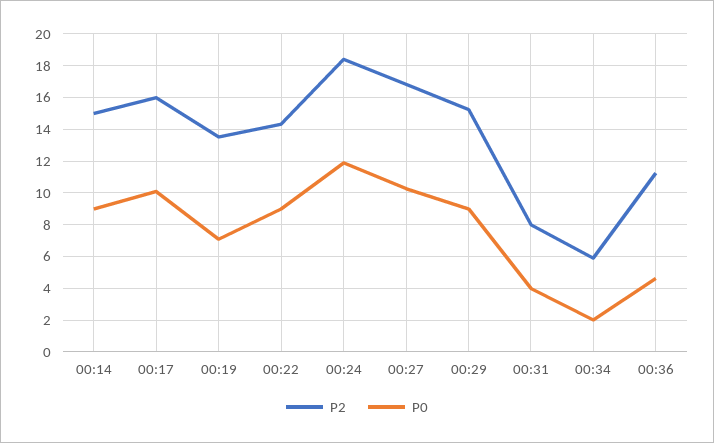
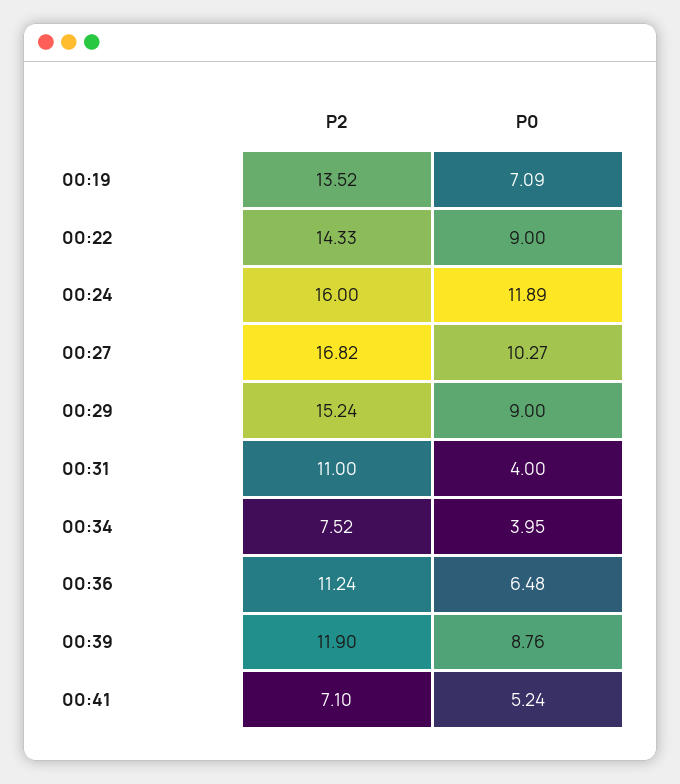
P2, 00:14: 15 -> none
P0, 00:14: 9 -> none
P2, 00:17: 16 -> none
P0, 00:17: 10 -> none
P2, 00:24: 18.5 -> 16
P2, 00:31: 8 -> 11
P2, 00:34: 6 -> 7.52
P0, 00:34: 2 -> 3.95
P0, 00:36: 4.5 -> 6.48
P2, 00:39: none -> 11.9
P0, 00:39: none -> 8.76
P2, 00:41: none -> 7.1
P0, 00:41: none -> 5.24

